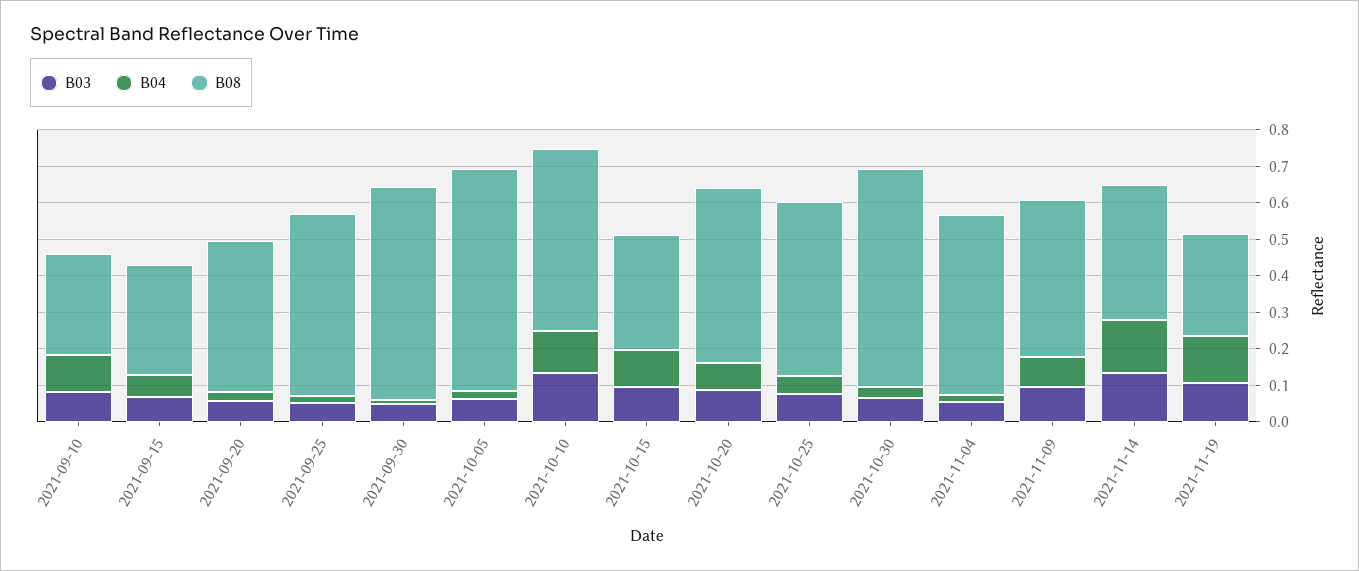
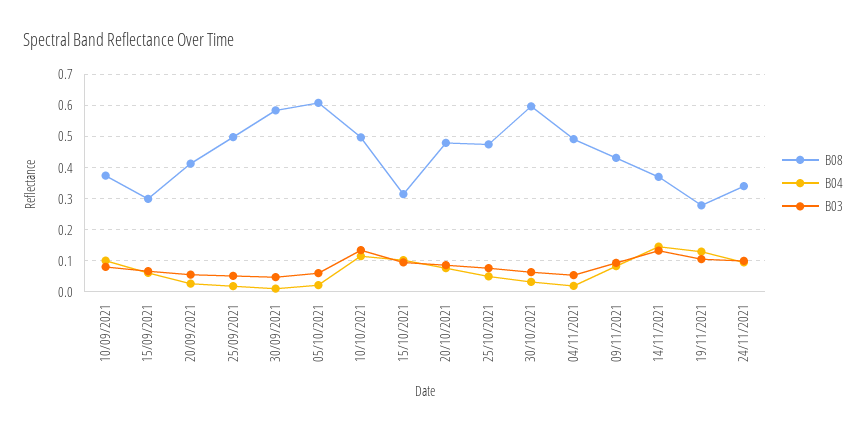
B08, 2021-09-10: 0.275 -> 0.38
B08, 24/11/2021: none -> 0.34
B04, 24/11/2021: none -> 0.1
B03, 24/11/2021: none -> 0.1

